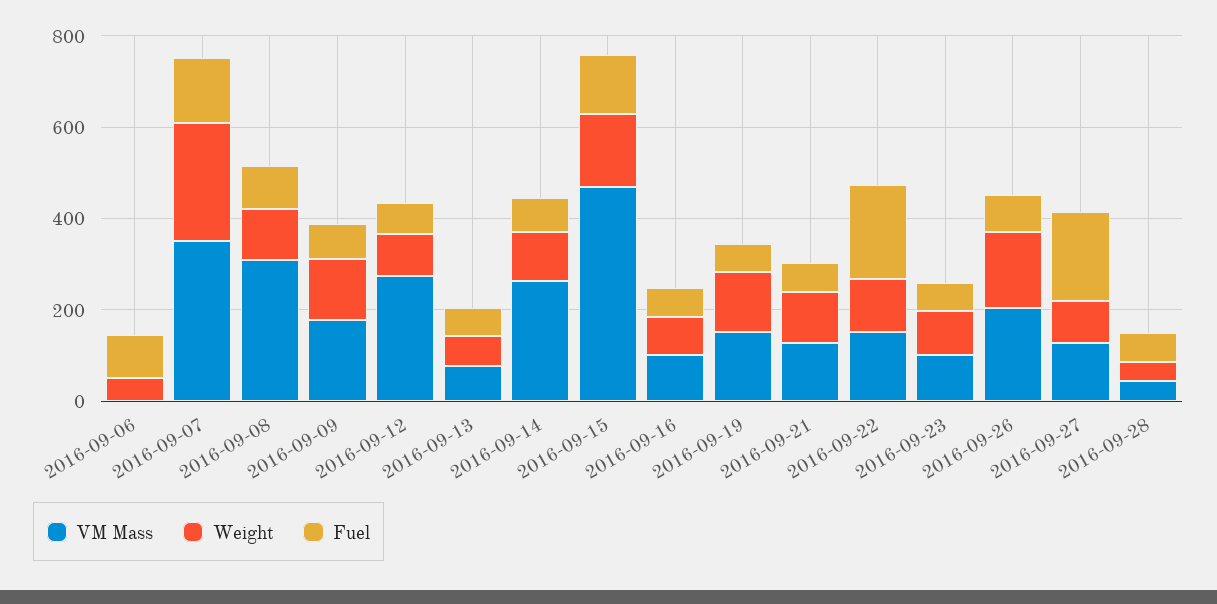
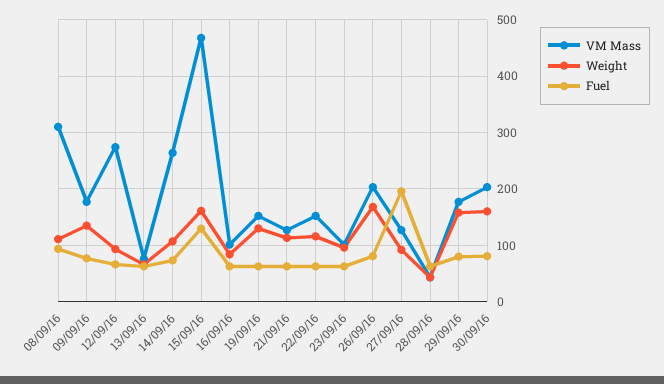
VM Mass, 2016-09-06: 0 -> none
Weight, 2016-09-06: 50 -> none
Fuel, 2016-09-06: 100 -> none
VM Mass, 2016-09-07: 350 -> none
Weight, 2016-09-07: 250 -> none
Fuel, 2016-09-07: 150 -> none
Fuel, 2016-09-22: 200 -> 60
VM Mass, 29/09/16: none -> 180
Weight, 29/09/16: none -> 160
Fuel, 29/09/16: none -> 80
VM Mass, 30/09/16: none -> 200
Weight, 30/09/16: none -> 160
Fuel, 30/09/16: none -> 80

